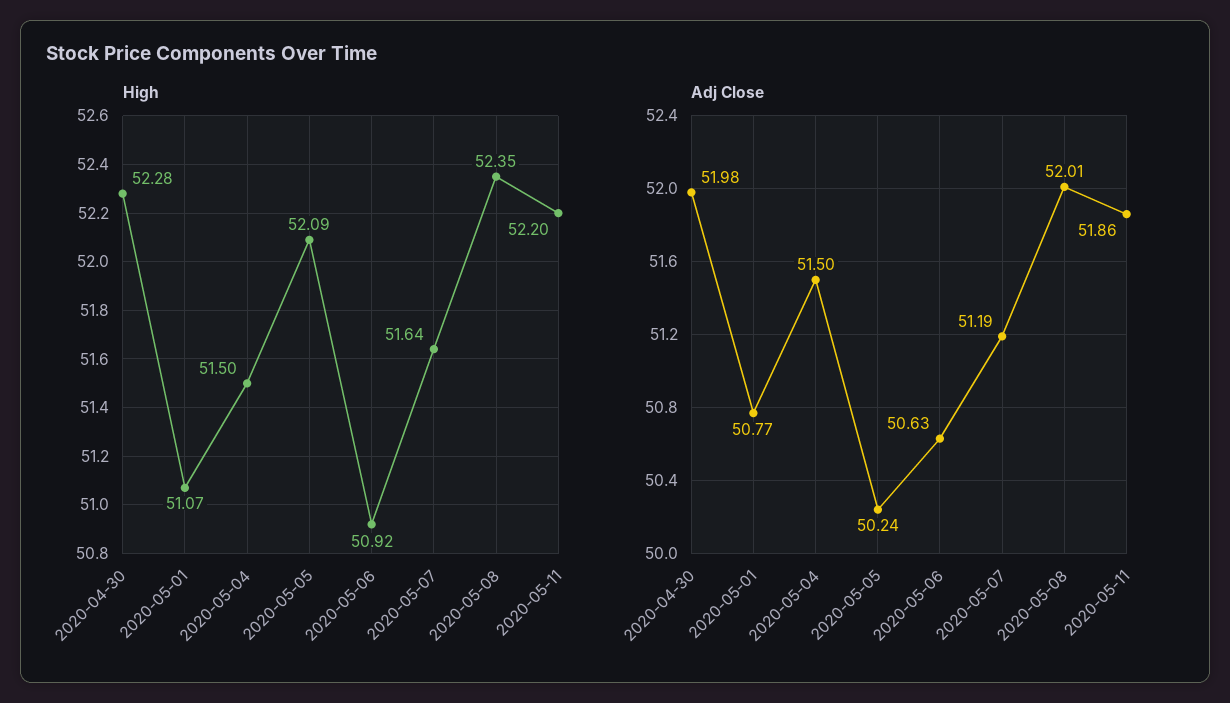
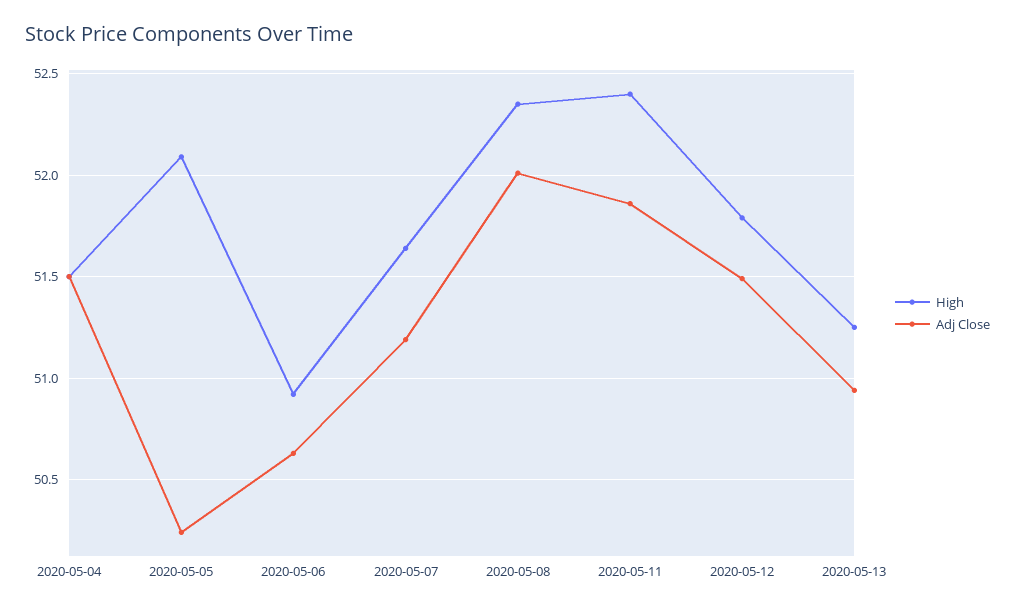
High, 2020-04-30: 52.28 -> none
High, 2020-05-01: 51.07 -> none
High, 2020-05-11: 52.2 -> 52.4
Adj Close, 2020-04-30: 51.98 -> none
Adj Close, 2020-05-01: 50.77 -> none
High, 2020-05-12: none -> 51.8
Adj Close, 2020-05-12: none -> 51.5
High, 2020-05-13: none -> 51.25
Adj Close, 2020-05-13: none -> 50.95

